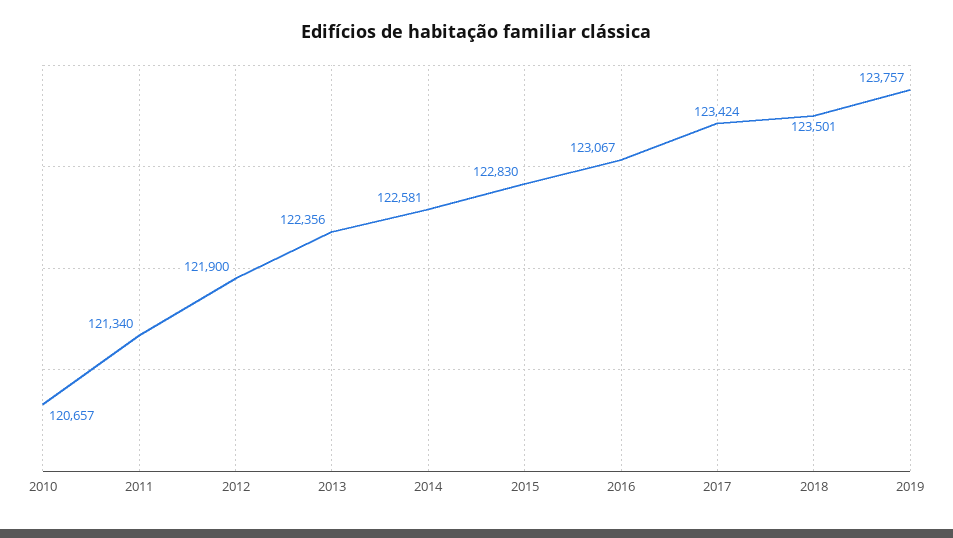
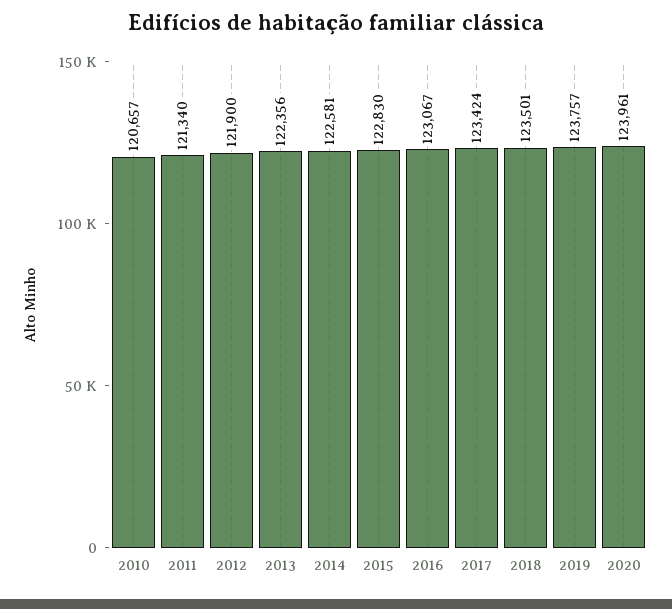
2020: none -> 123961

